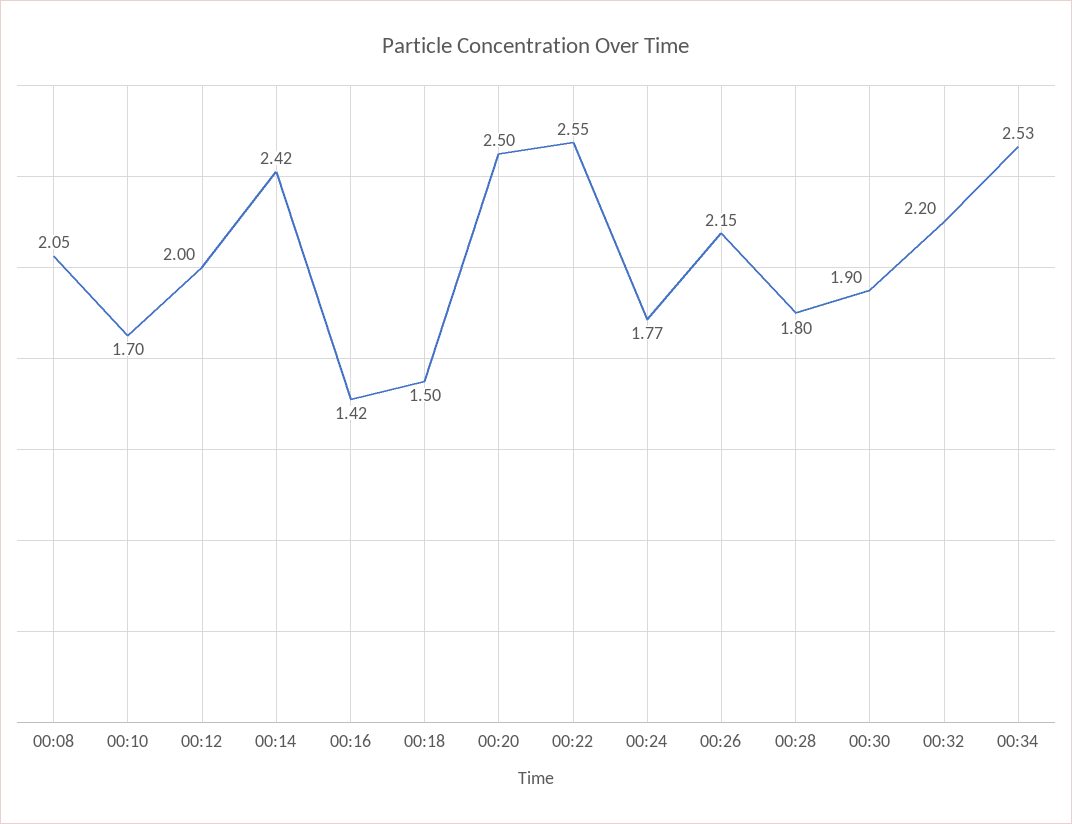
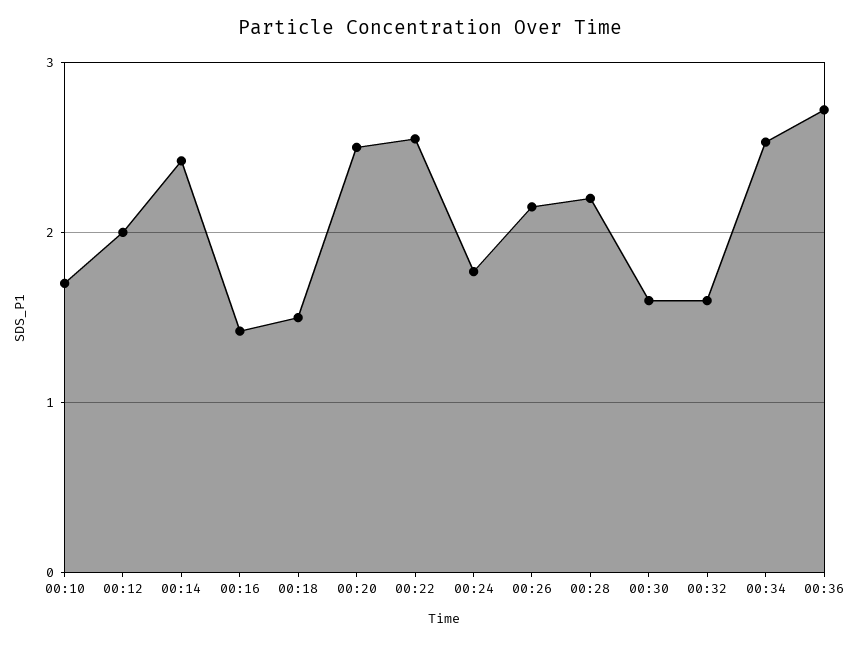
00:08: 2.05 -> none
00:28: 1.8 -> 2.2
00:30: 1.9 -> 1.6
00:32: 2.2 -> 1.6
00:36: none -> 2.7

